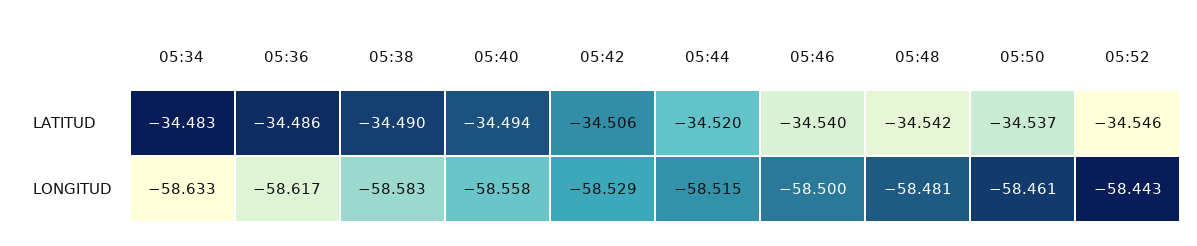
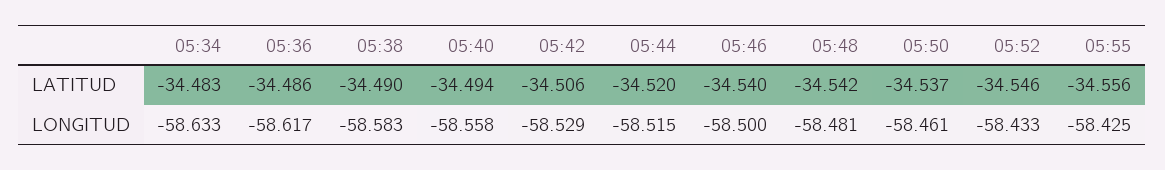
05:52, LONGITUD: -58.443 -> -58.433
05:55, LATITUD: none -> -34.556
05:55, LONGITUD: none -> -58.425

